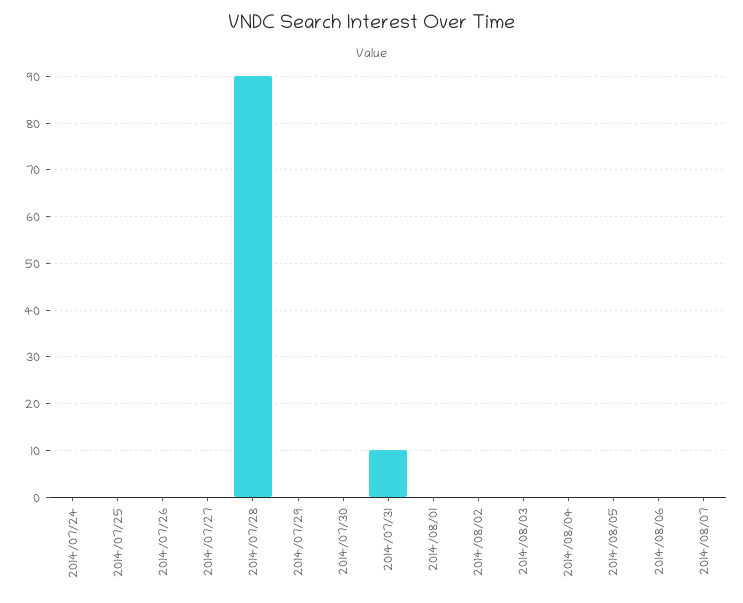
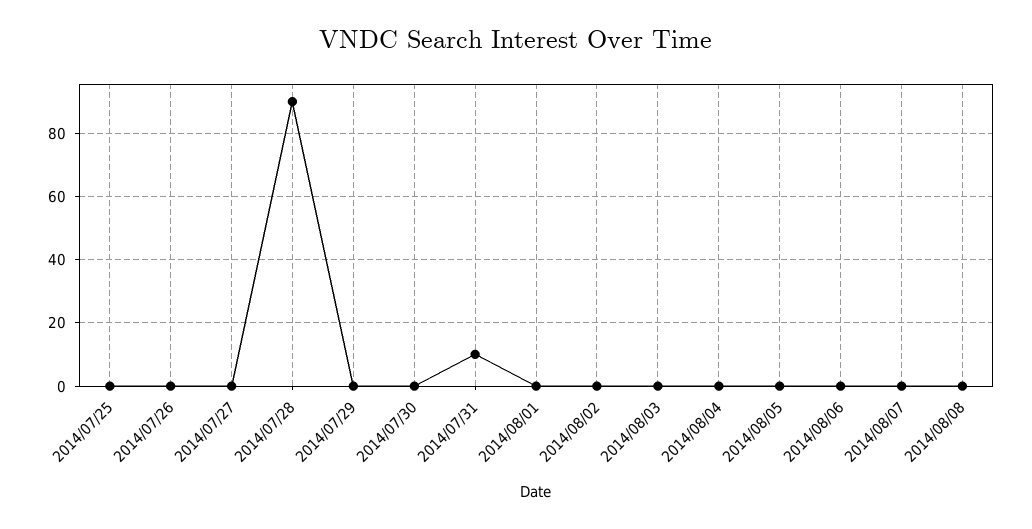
2014/07/24: 0 -> none
2014/08/08: none -> 0

